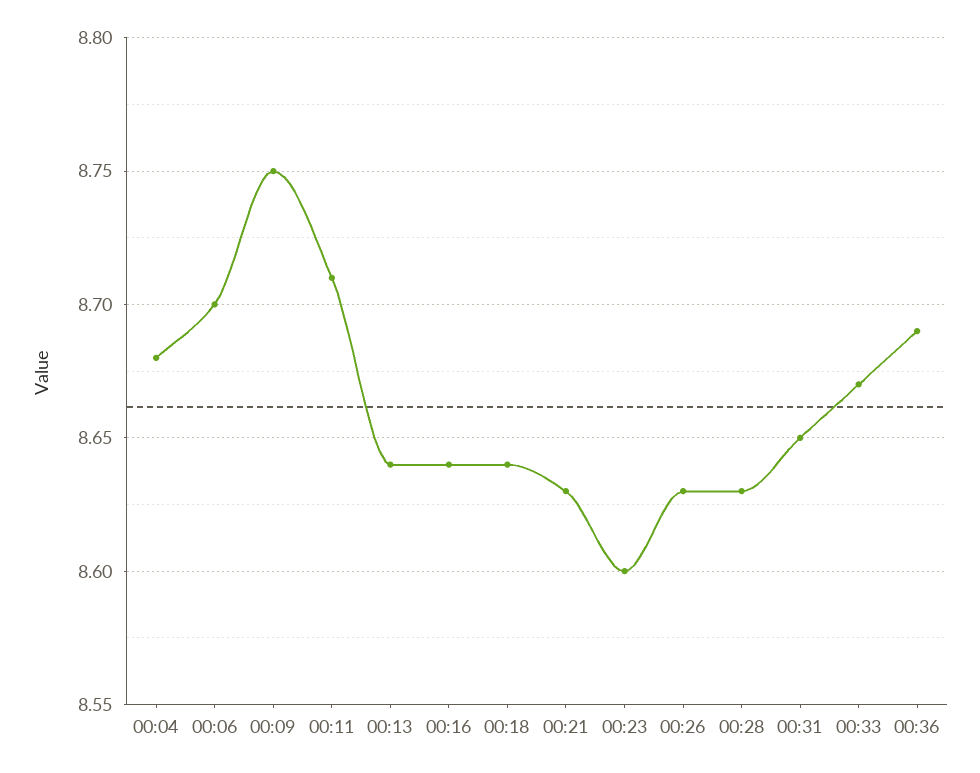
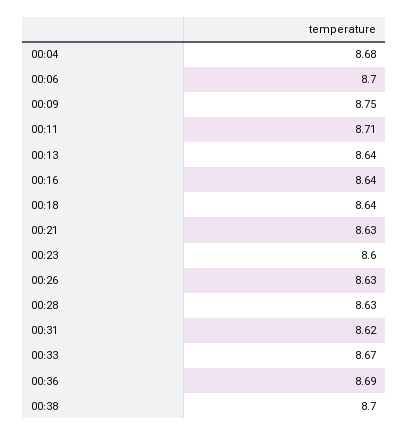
00:31: 8.65 -> 8.62
00:38: none -> 8.7

